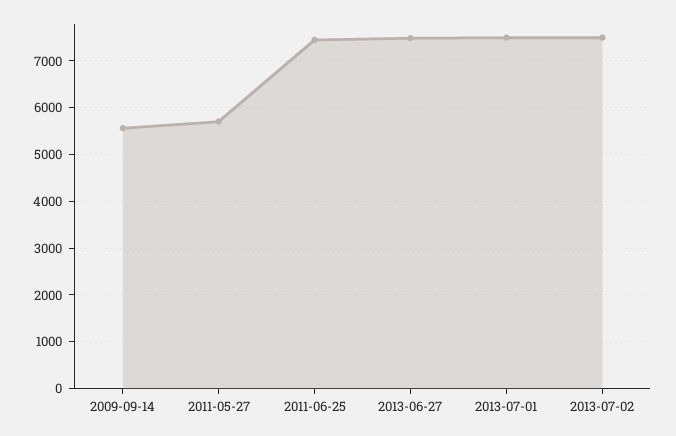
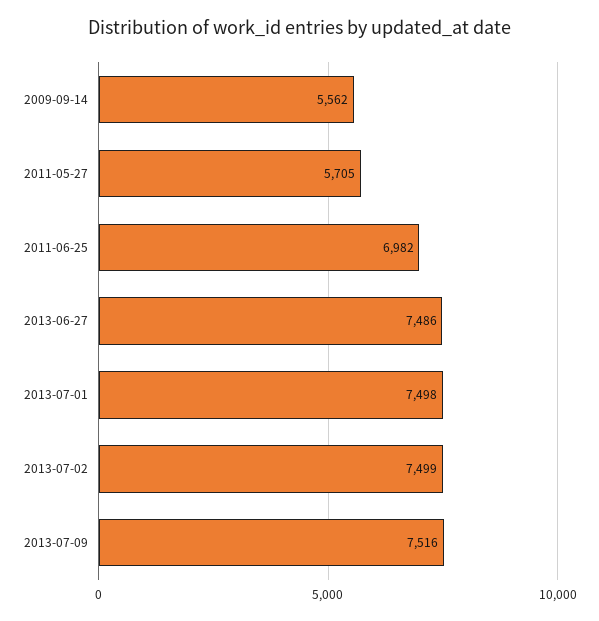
2011-06-25: 7400 -> 6982
2013-07-09: none -> 7516

